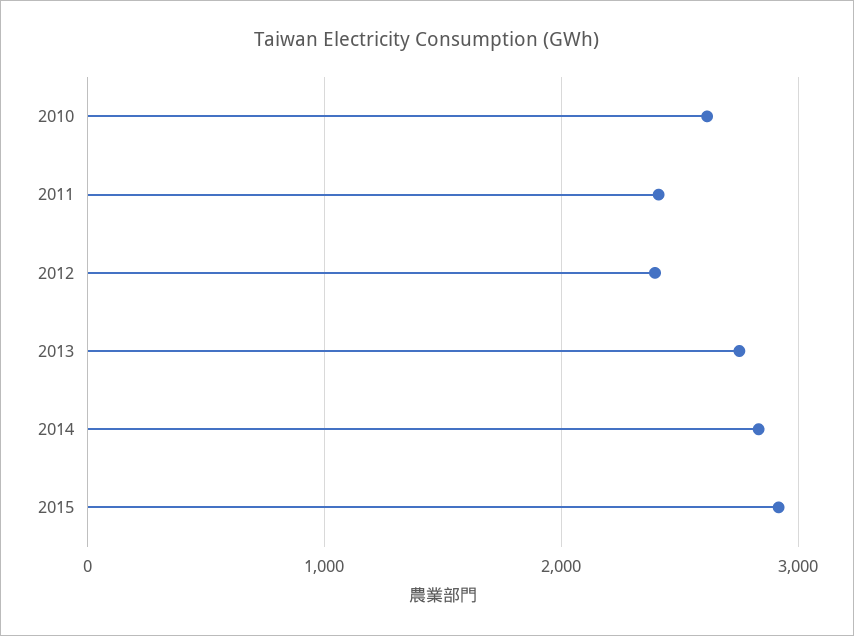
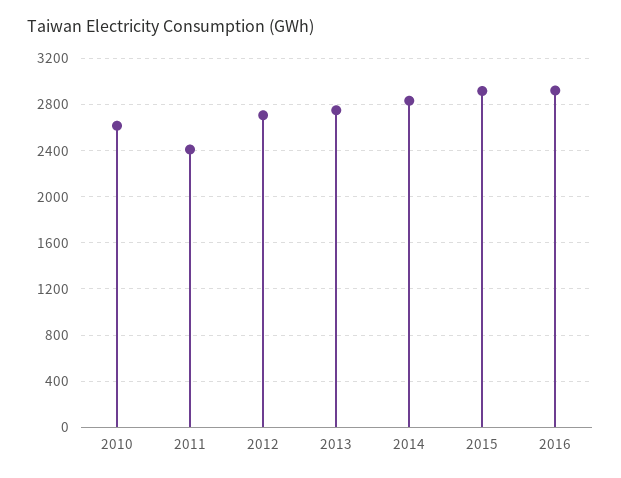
2012: 2400 -> 2700
2016: none -> 2900

